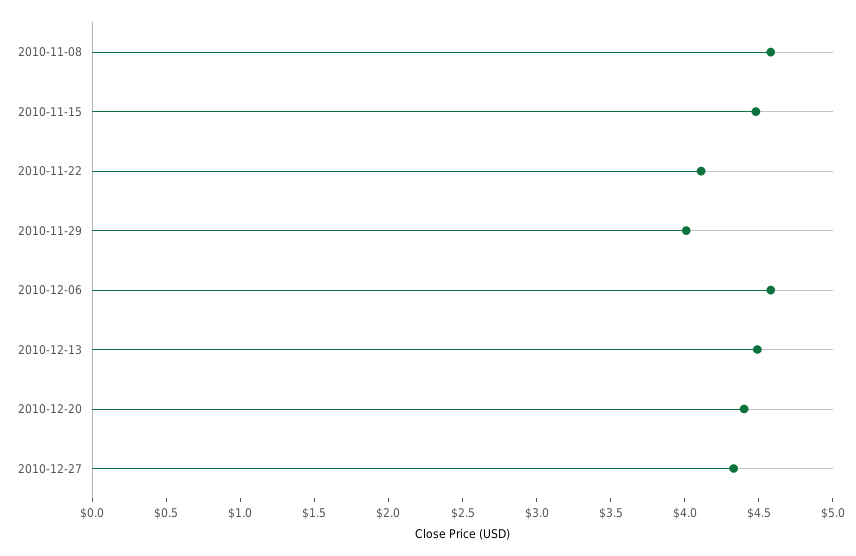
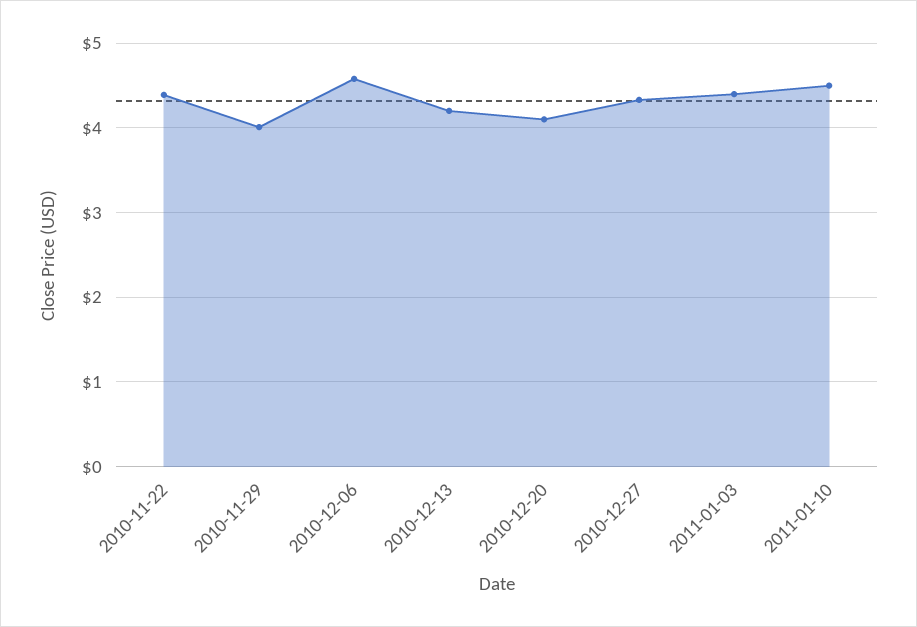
2010-11-08: 4.6 -> none
2010-11-15: 4.5 -> none
2010-11-22: 4.1 -> 4.4
2010-12-13: 4.5 -> 4.2
2010-12-20: 4.4 -> 4.1
2011-01-03: none -> 4.4
2011-01-10: none -> 4.5

